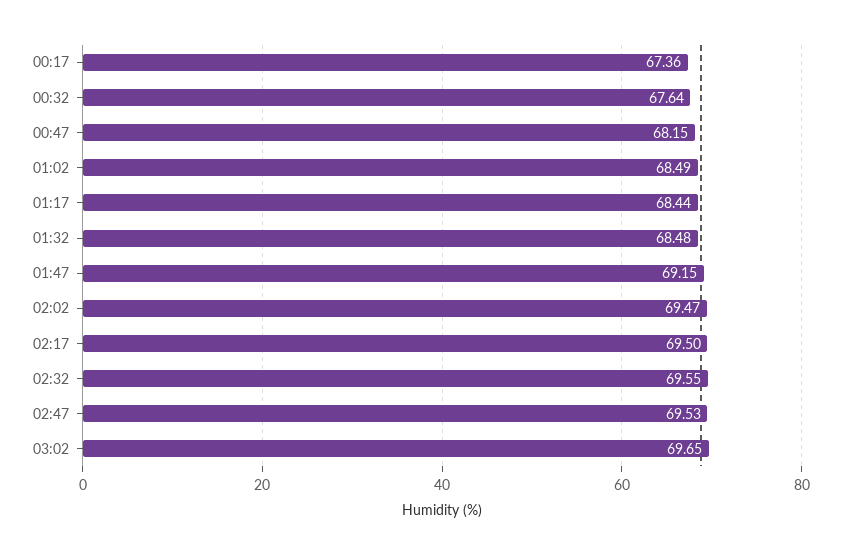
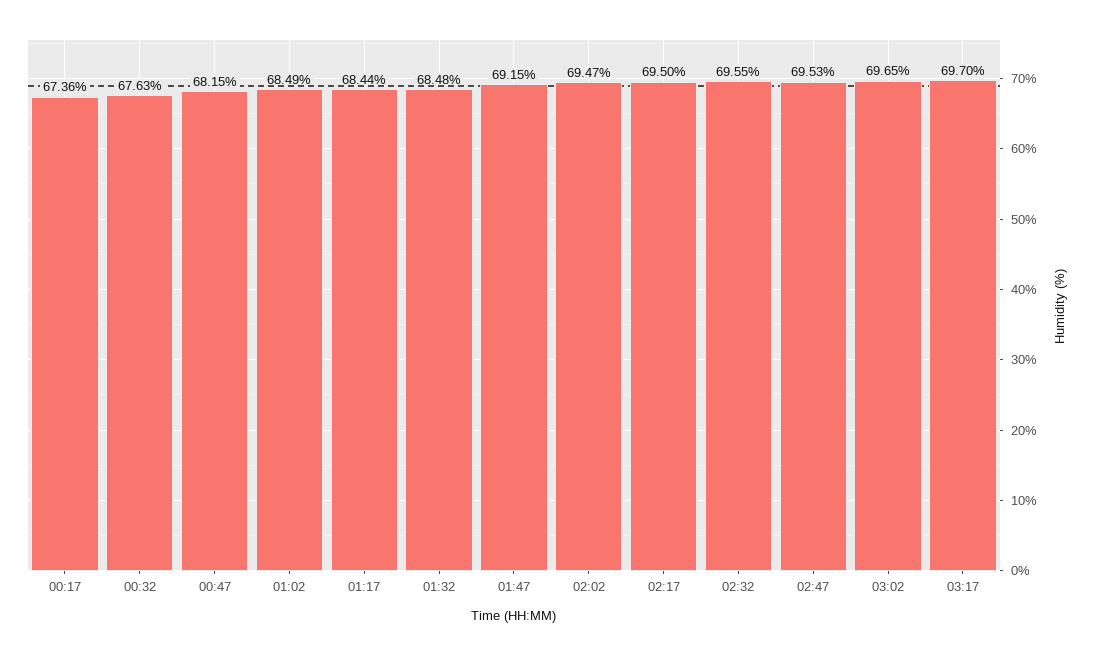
00:32: 67.64 -> 67.63
03:17: none -> 69.7

